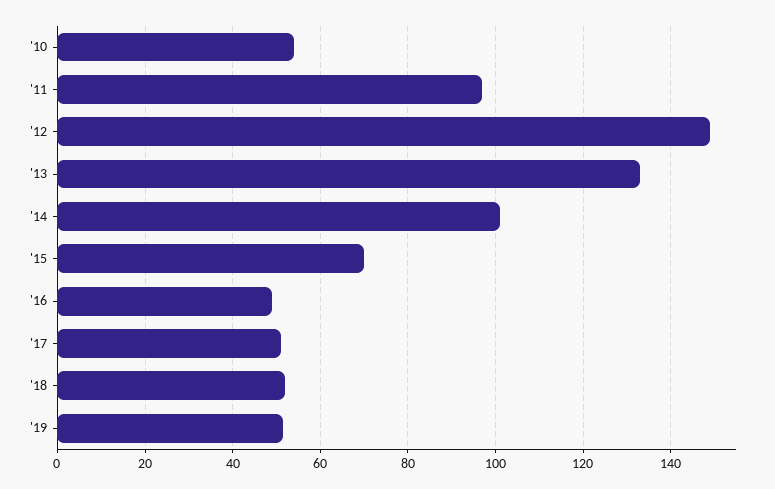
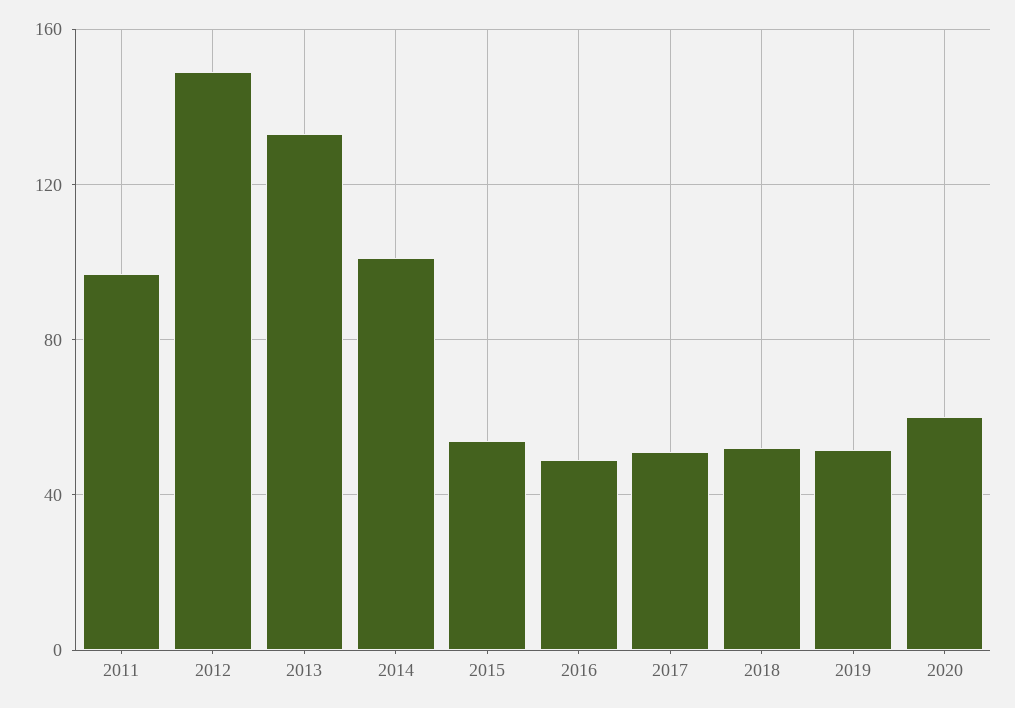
'10: 54 -> none
'15: 70 -> 55
2020: none -> 60

